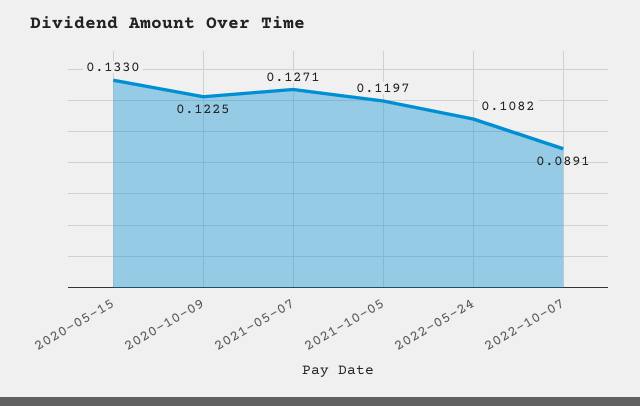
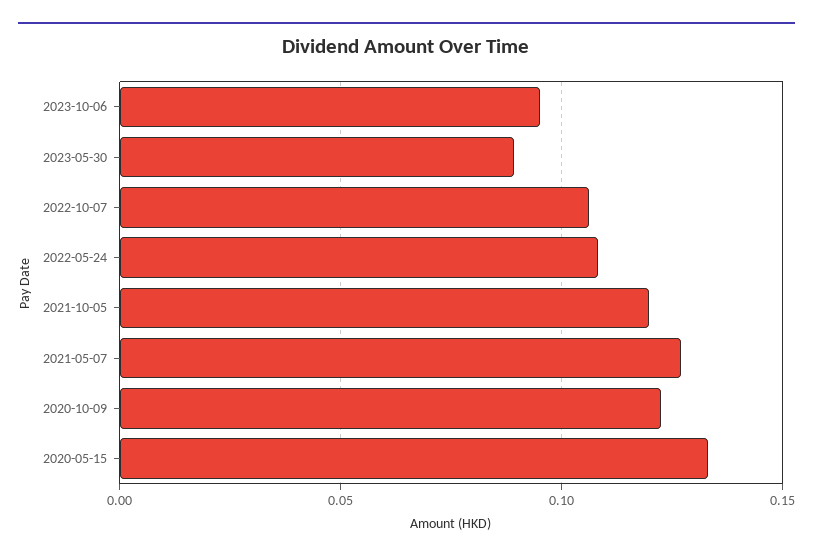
2022-10-07: 0.0891 -> 0.105
2023-10-06: none -> 0.095
2023-05-30: none -> 0.09

